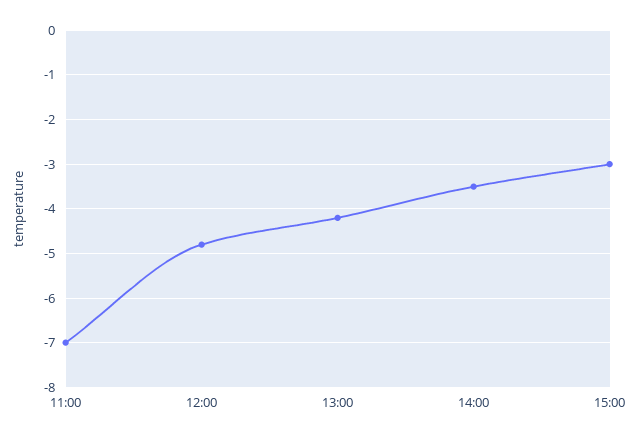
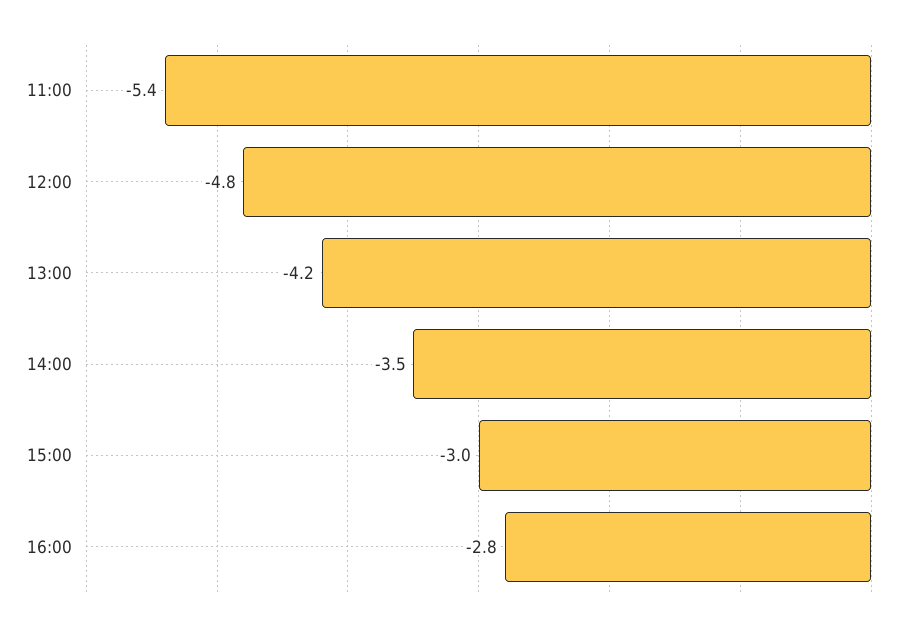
11:00: -7 -> -5.4
16:00: none -> -2.8

